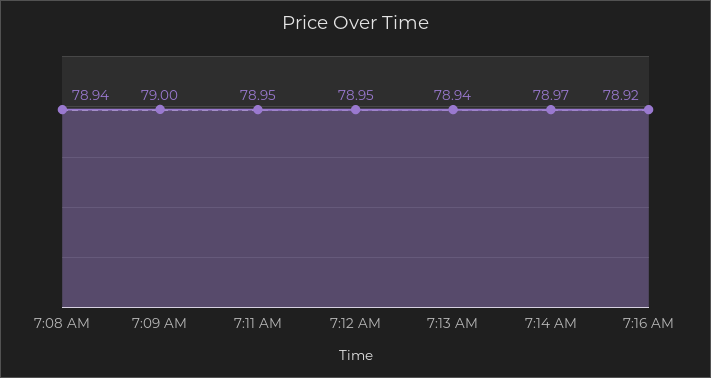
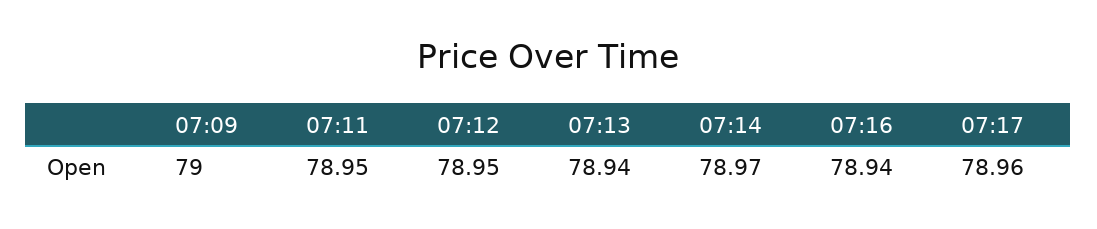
7:08 AM: 78.94 -> none
7:16 AM: 78.92 -> 78.94
07:17: none -> 78.96

